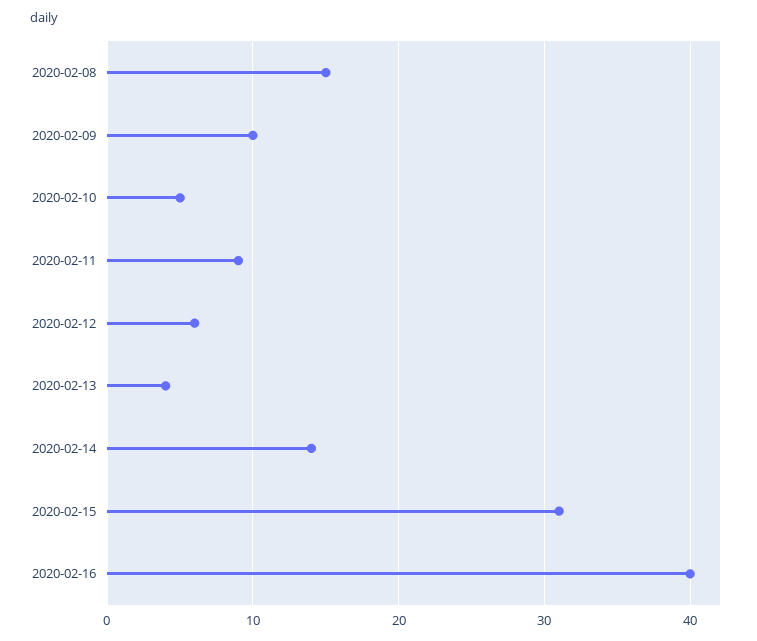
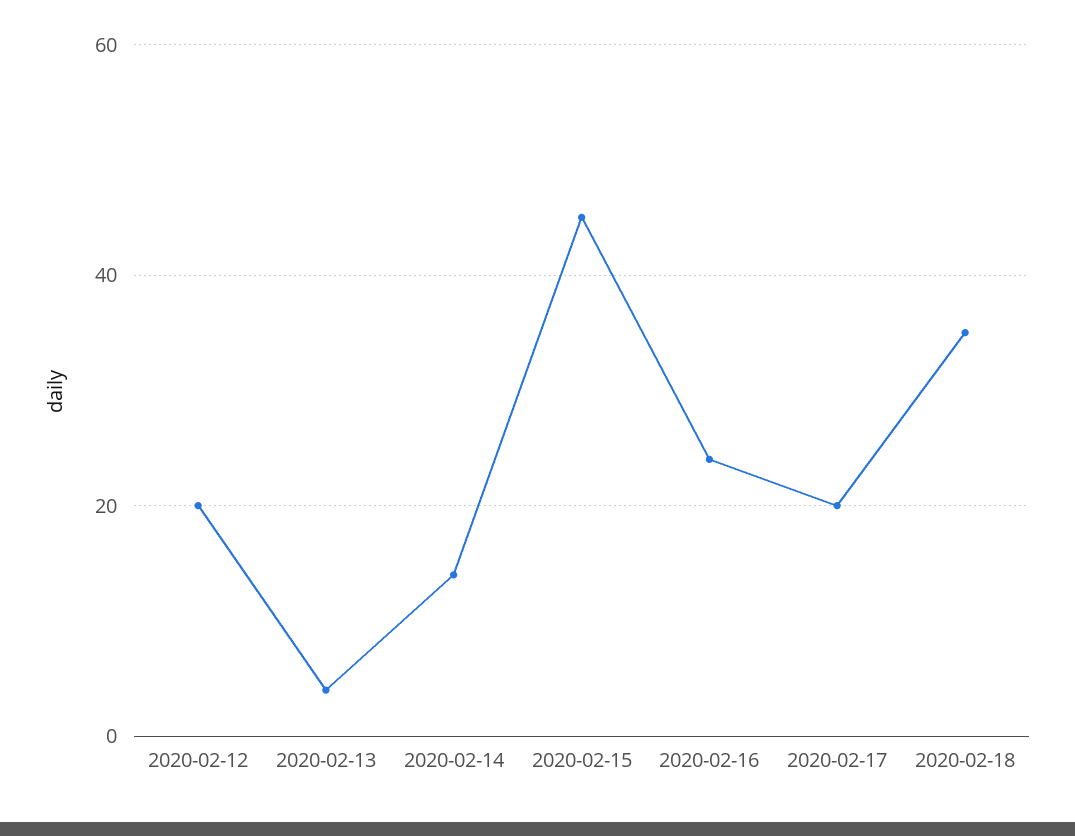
2020-02-08: 15 -> none
2020-02-09: 10 -> none
2020-02-10: 5 -> none
2020-02-11: 9 -> none
2020-02-12: 6 -> 20
2020-02-15: 31 -> 45
2020-02-16: 40 -> 25
2020-02-17: none -> 20
2020-02-18: none -> 35

